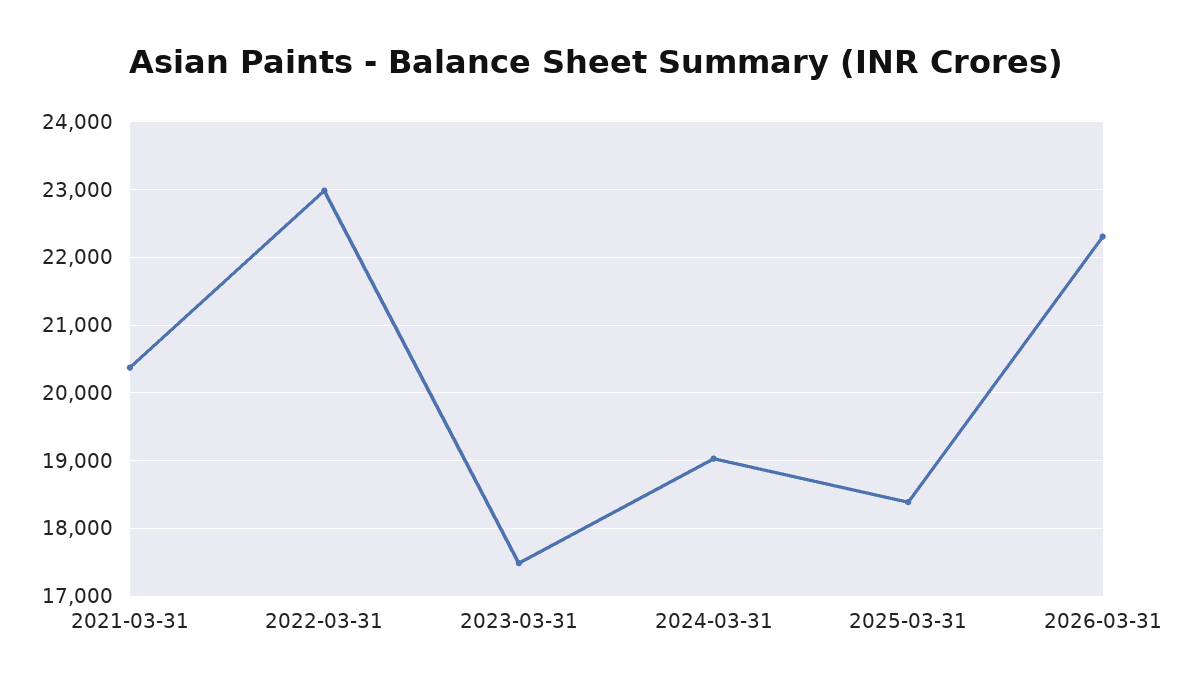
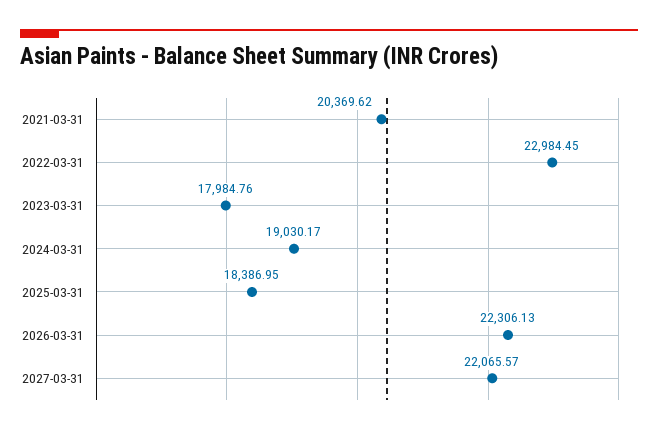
2023-03-31: 17500 -> 17984.76
2027-03-31: none -> 22065.57

